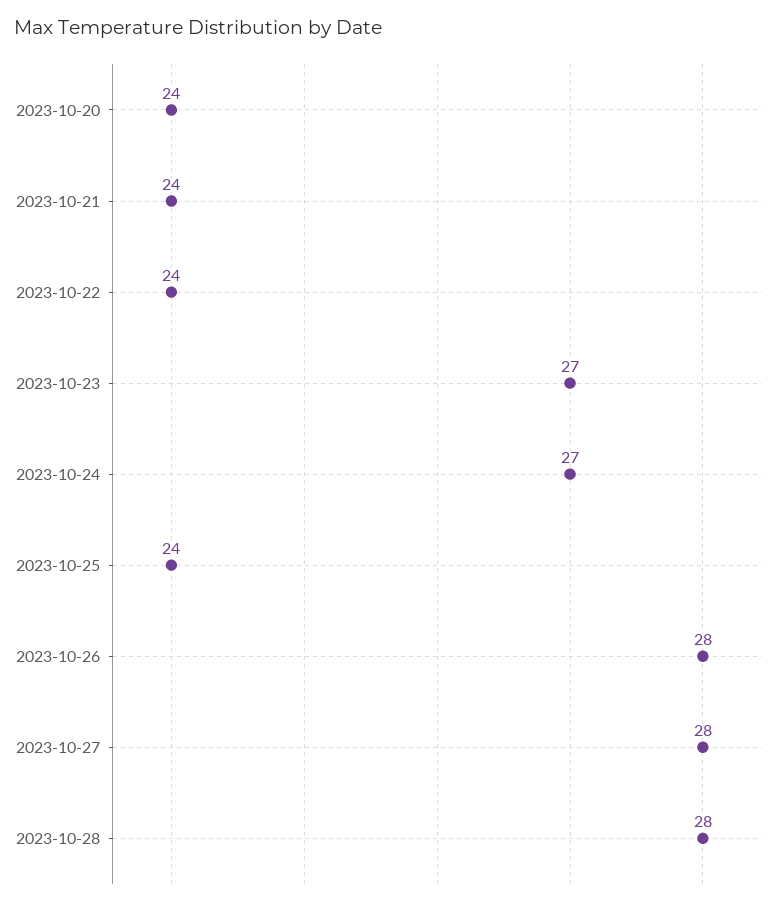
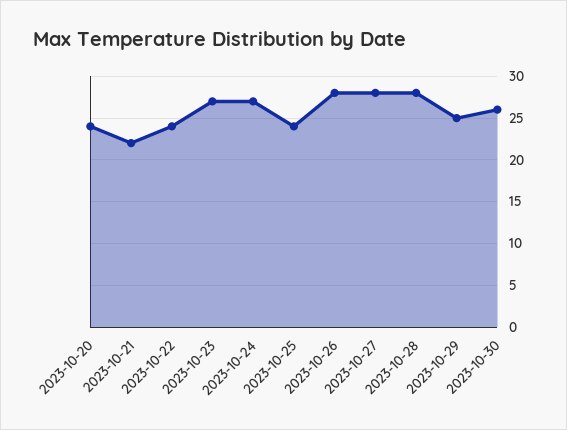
2023-10-21: 24 -> 22
2023-10-29: none -> 25
2023-10-30: none -> 26

